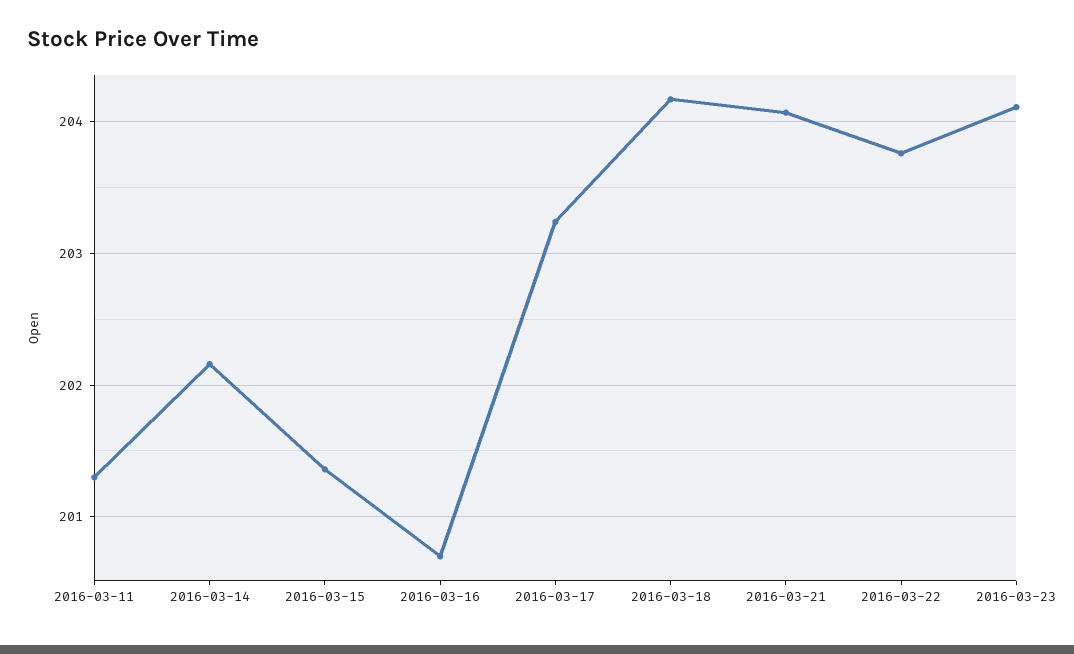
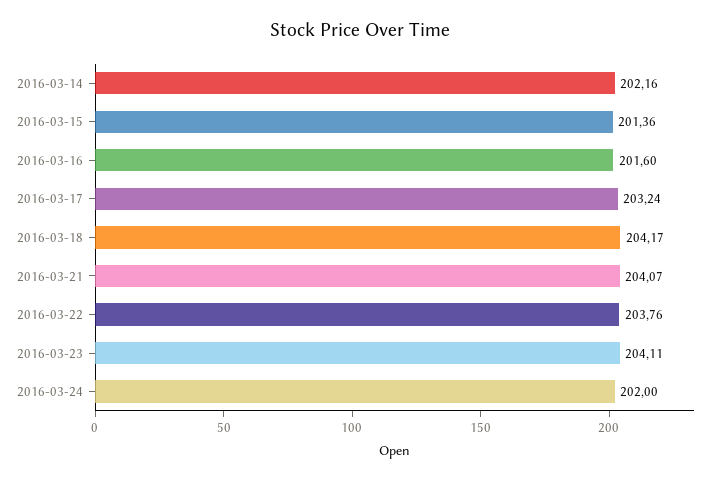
2016-03-11: 201.3 -> none
2016-03-16: 200.7 -> 201.6
2016-03-24: none -> 202

